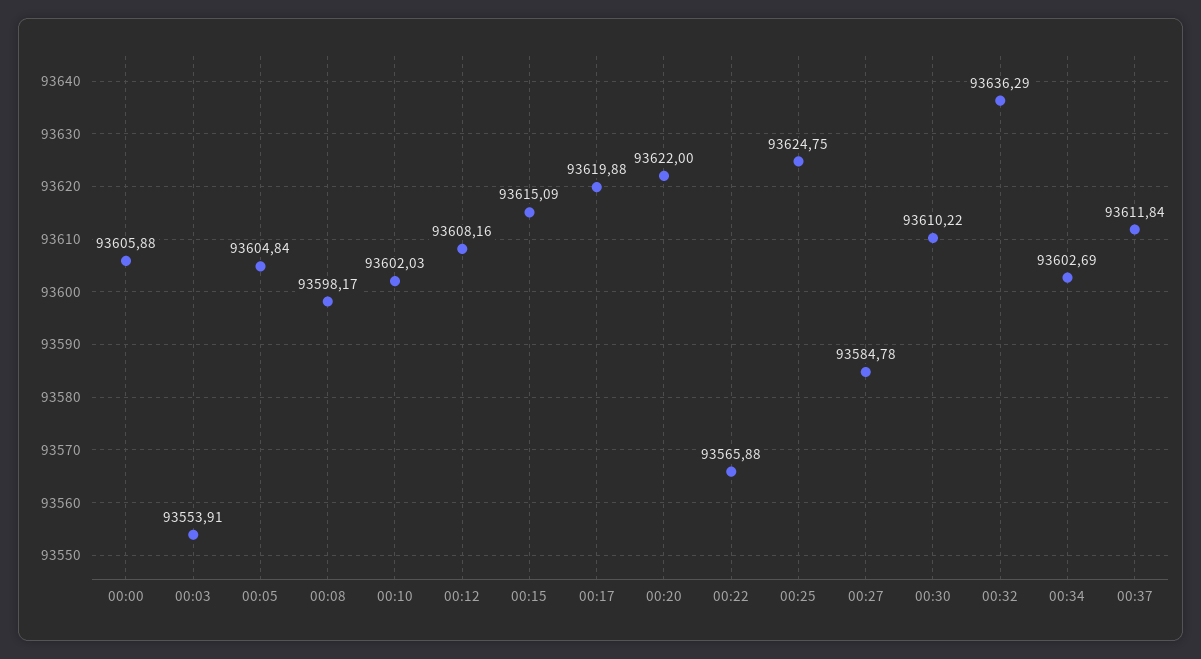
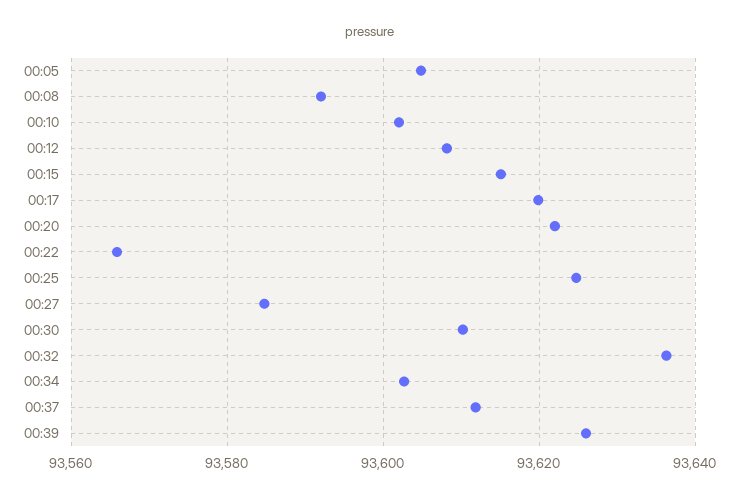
00:00: 93605.88 -> none
00:03: 93553.91 -> none
00:08: 93598.17 -> 93592
00:39: none -> 93626

